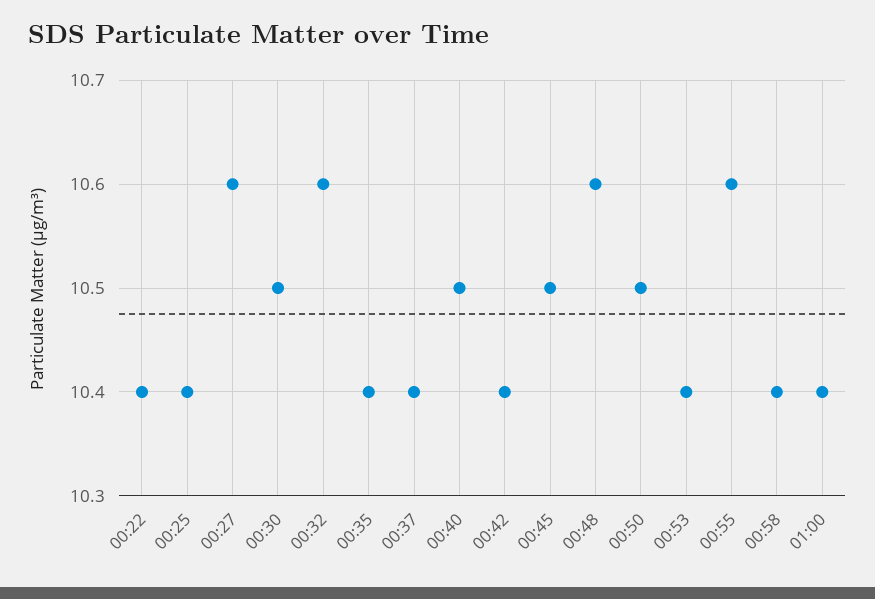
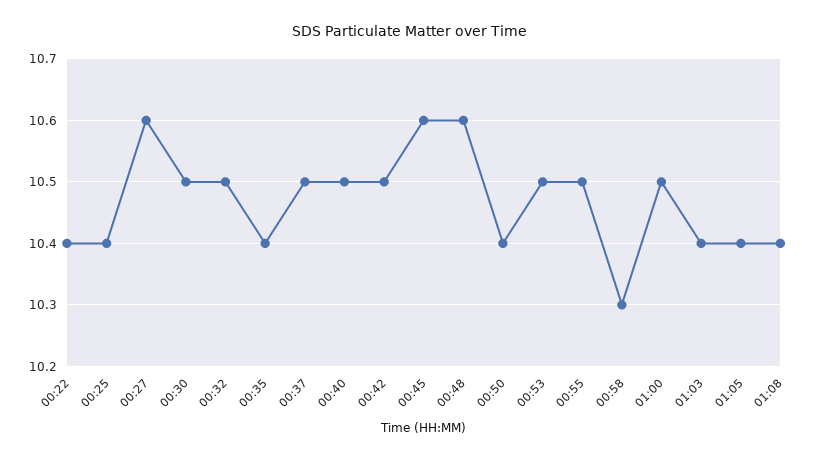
00:32: 10.6 -> 10.5
00:37: 10.4 -> 10.5
00:42: 10.4 -> 10.5
00:45: 10.5 -> 10.6
00:50: 10.5 -> 10.4
00:53: 10.4 -> 10.5
00:55: 10.6 -> 10.5
00:58: 10.4 -> 10.3
01:00: 10.4 -> 10.5
01:03: none -> 10.4
01:05: none -> 10.4
01:08: none -> 10.4

